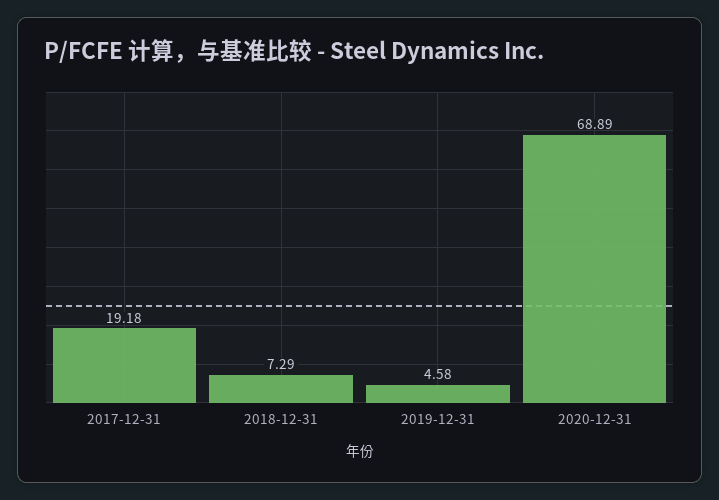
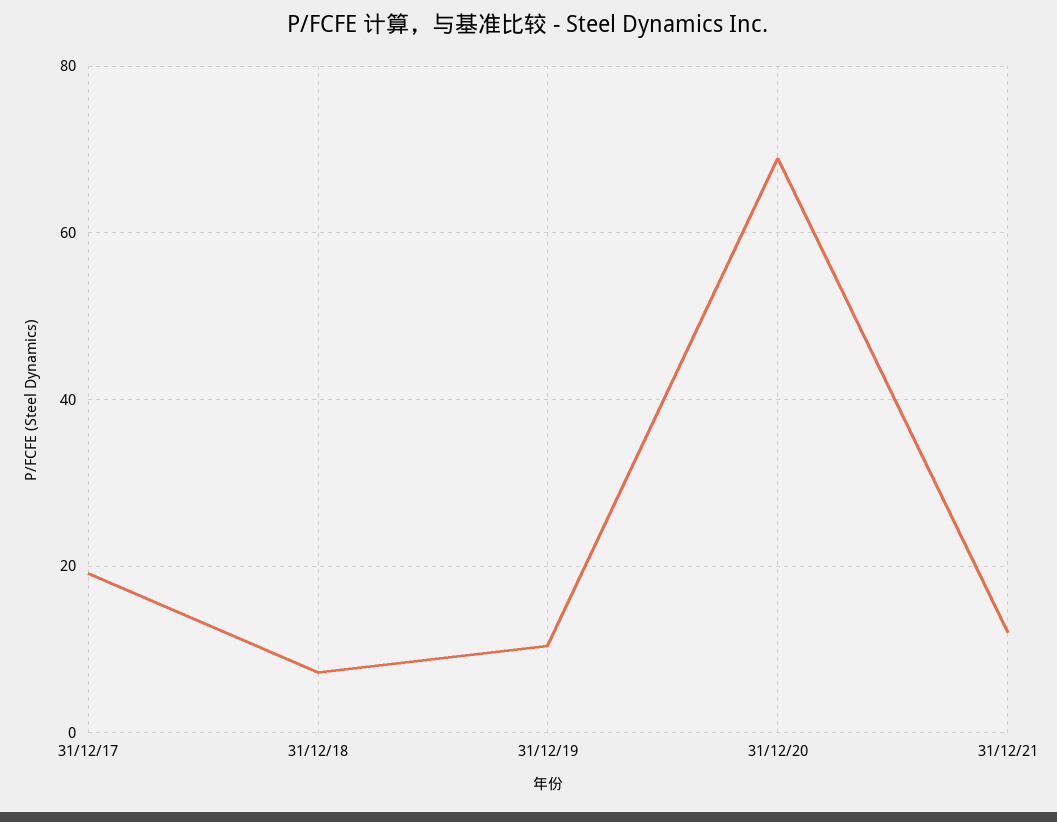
2019-12-31: 4.58 -> 10
31/12/21: none -> 12

